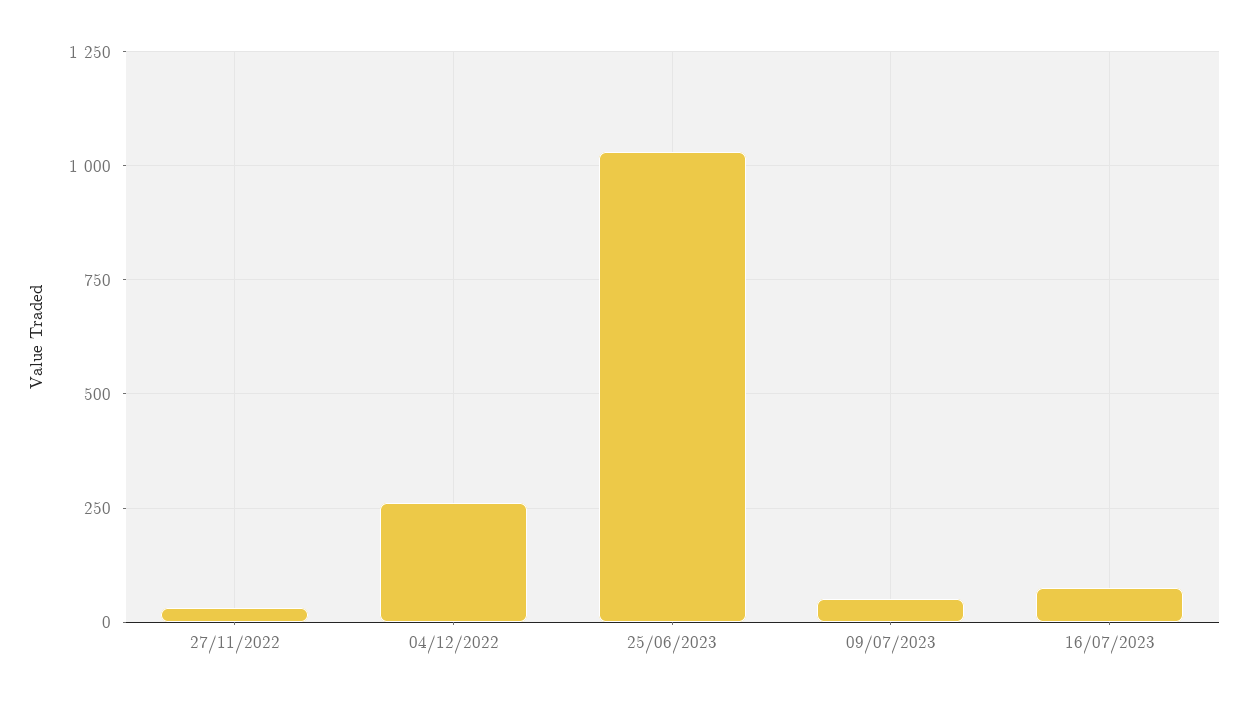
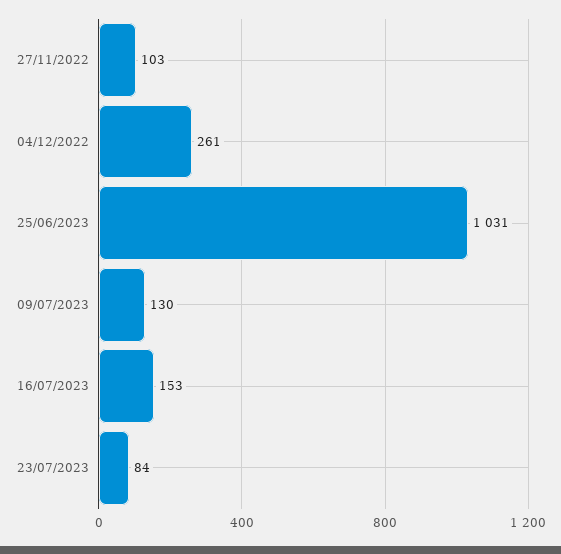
27/11/2022: 25 -> 103
09/07/2023: 50 -> 130
16/07/2023: 75 -> 153
23/07/2023: none -> 84

